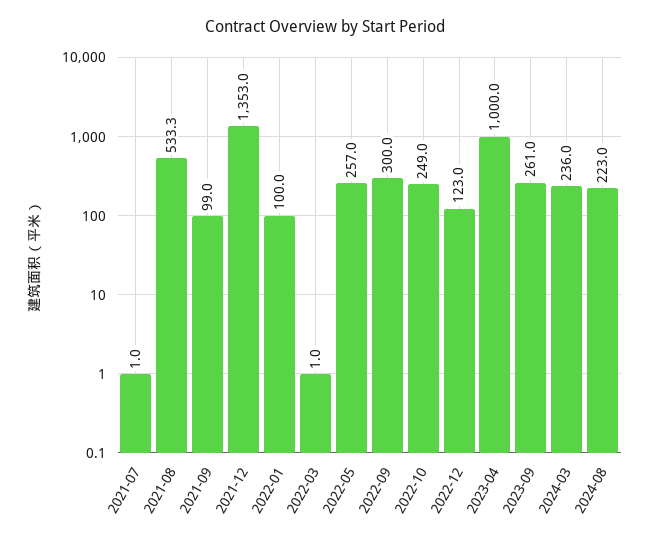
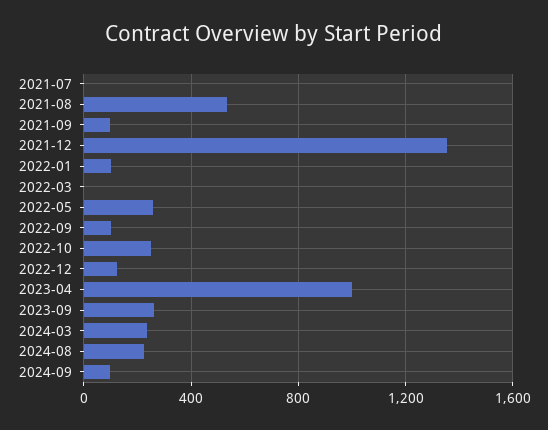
2022-09: 300 -> 100
2024-09: none -> 100

